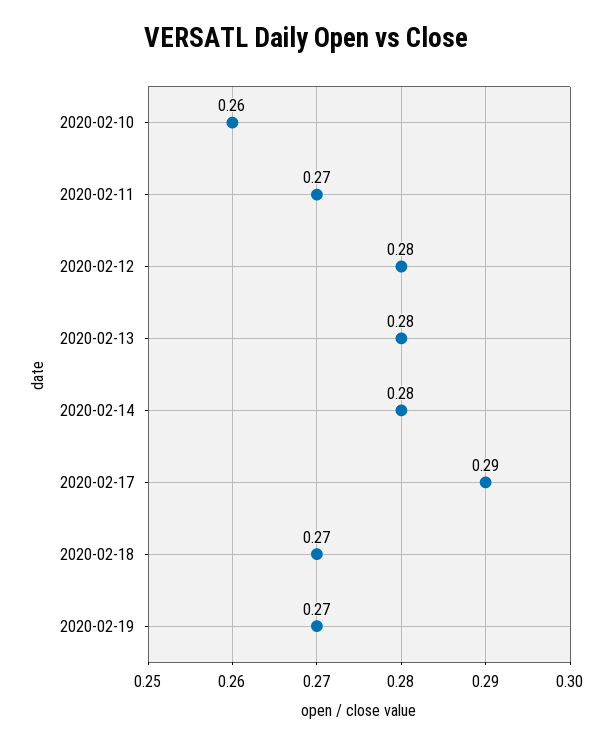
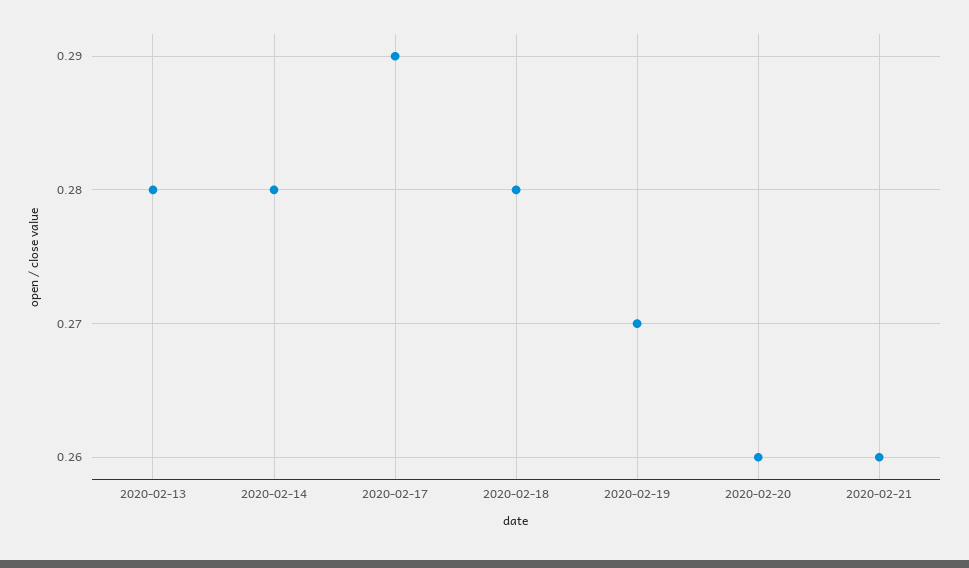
2020-02-10: 0.26 -> none
2020-02-11: 0.27 -> none
2020-02-12: 0.28 -> none
2020-02-18: 0.27 -> 0.28
2020-02-20: none -> 0.26
2020-02-21: none -> 0.26

